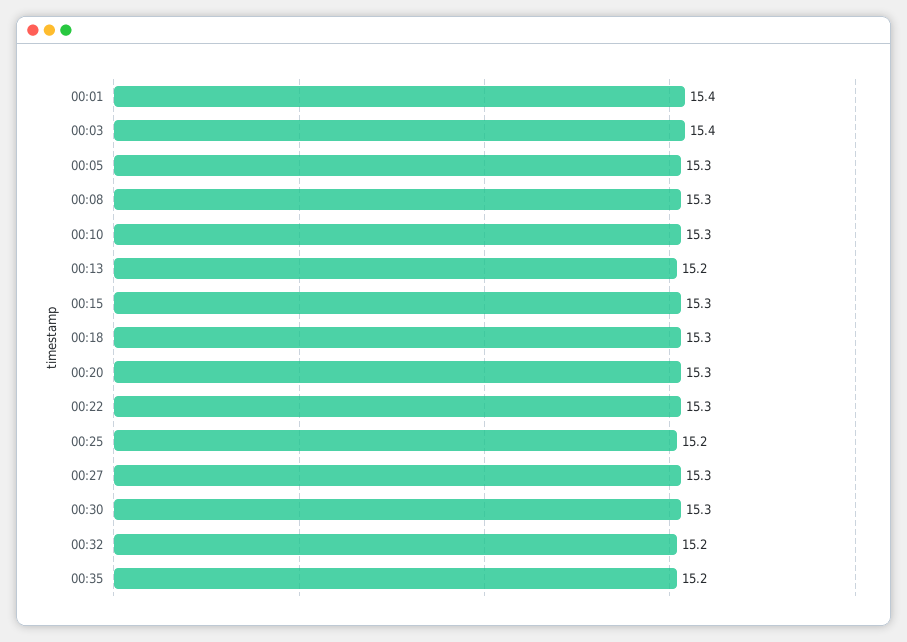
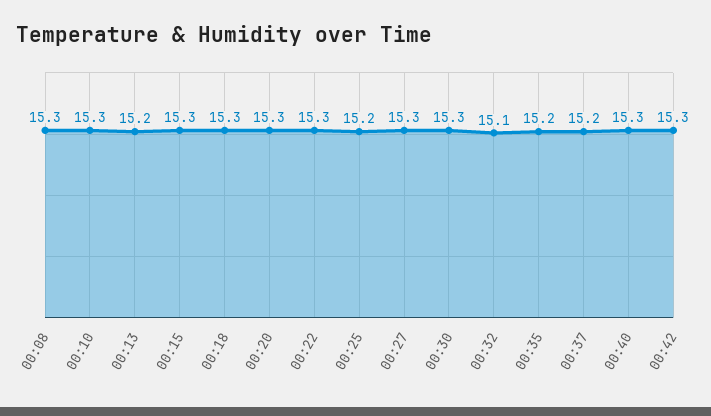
00:01: 15.4 -> none
00:03: 15.4 -> none
00:05: 15.3 -> none
00:32: 15.2 -> 15.1
00:37: none -> 15.2
00:40: none -> 15.3
00:42: none -> 15.3

